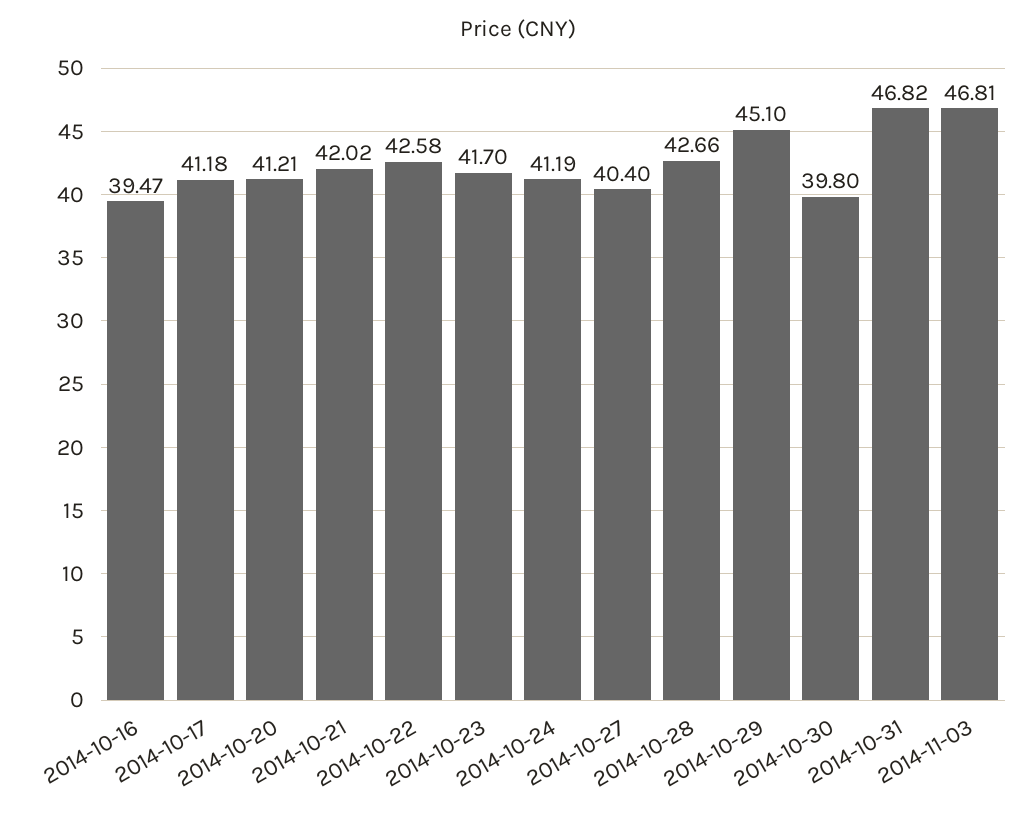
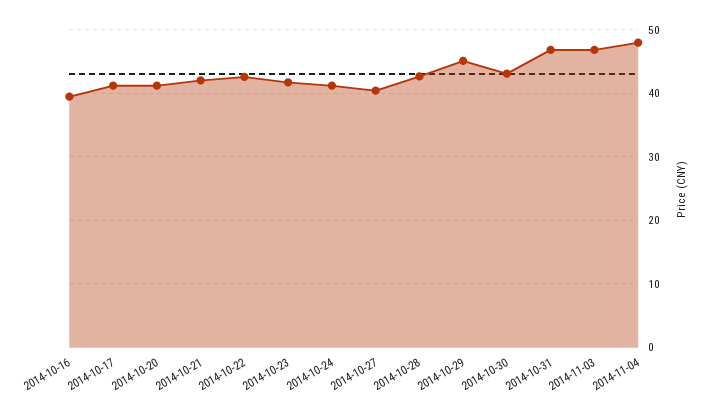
2014-10-30: 39.8 -> 43
2014-11-04: none -> 48

